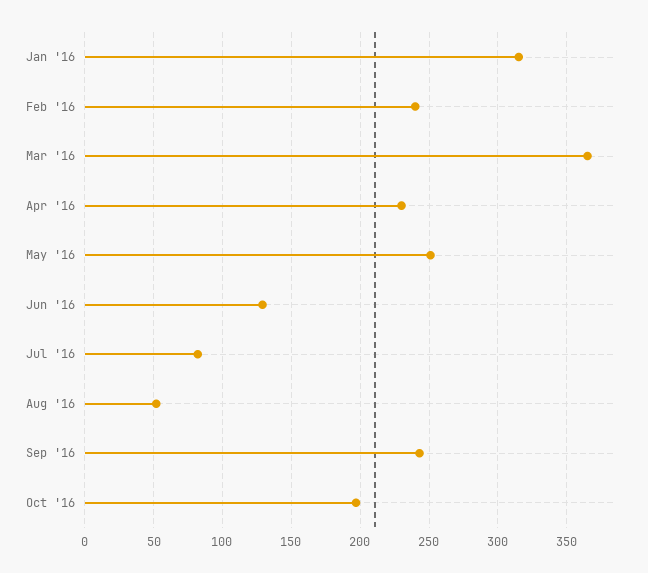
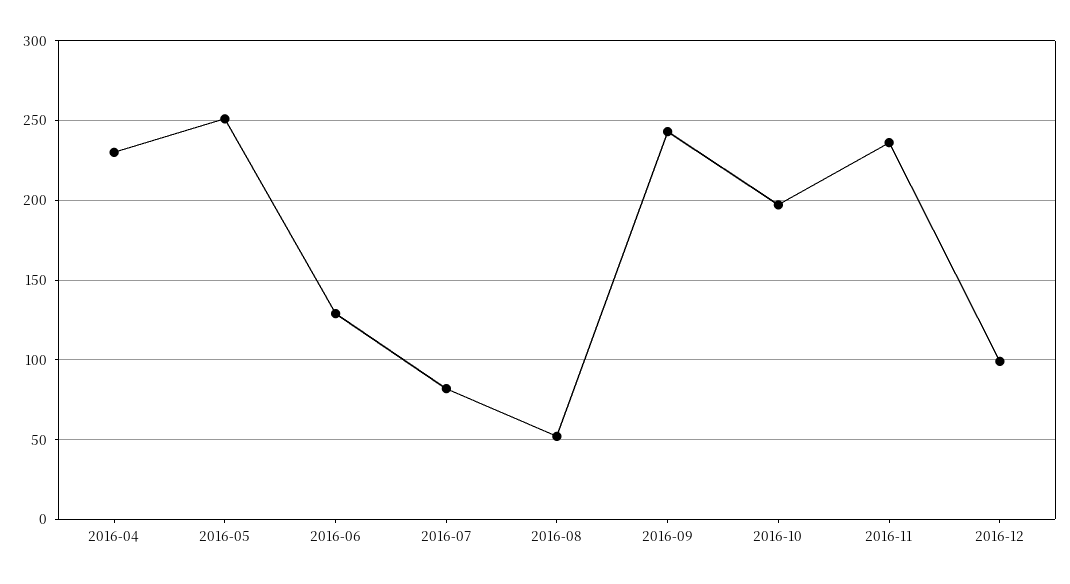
Jan '16: 315 -> none
Feb '16: 240 -> none
Mar '16: 365 -> none
2016-11: none -> 235
2016-12: none -> 100

